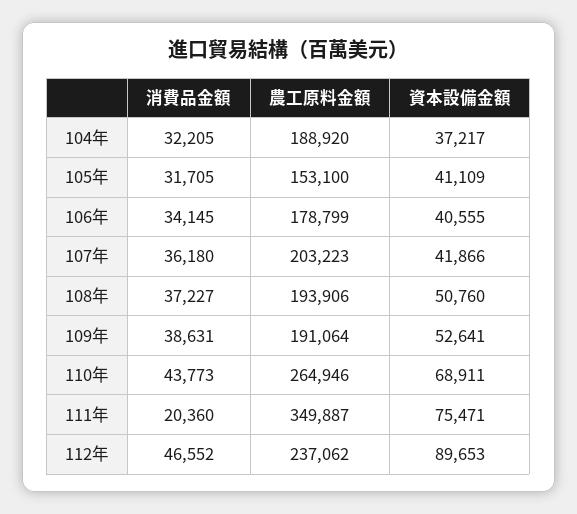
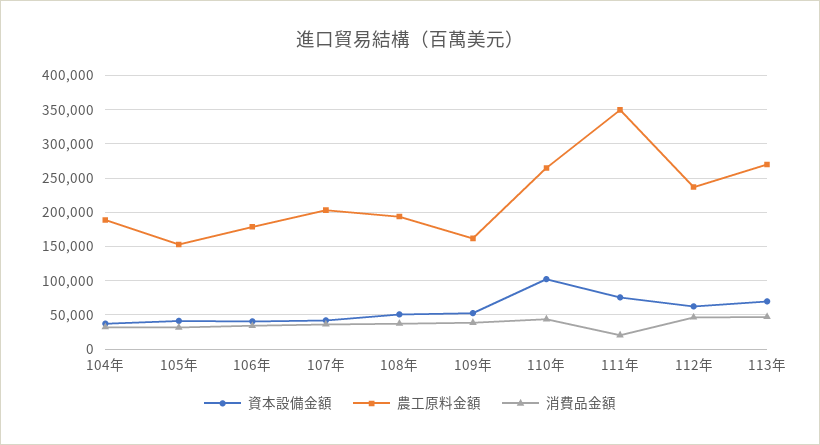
農工原料金額, 109年: 191064 -> 160000
資本設備金額, 110年: 68911 -> 100000
資本設備金額, 112年: 89653 -> 60000
資本設備金額, 113年: none -> 70000
農工原料金額, 113年: none -> 270000
消費品金額, 113年: none -> 50000

